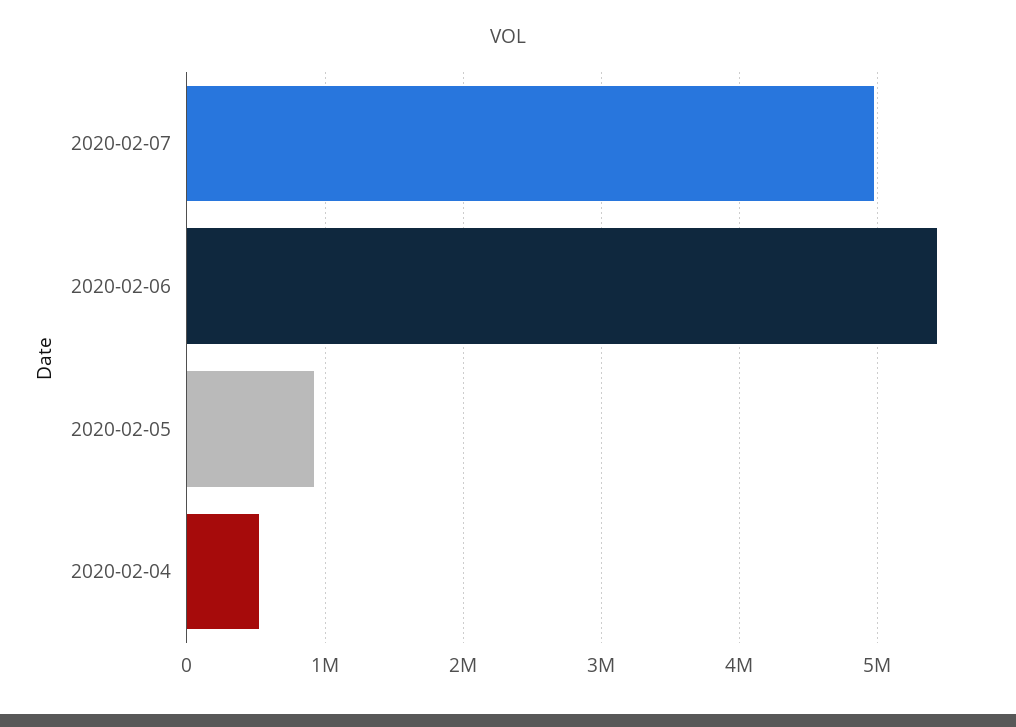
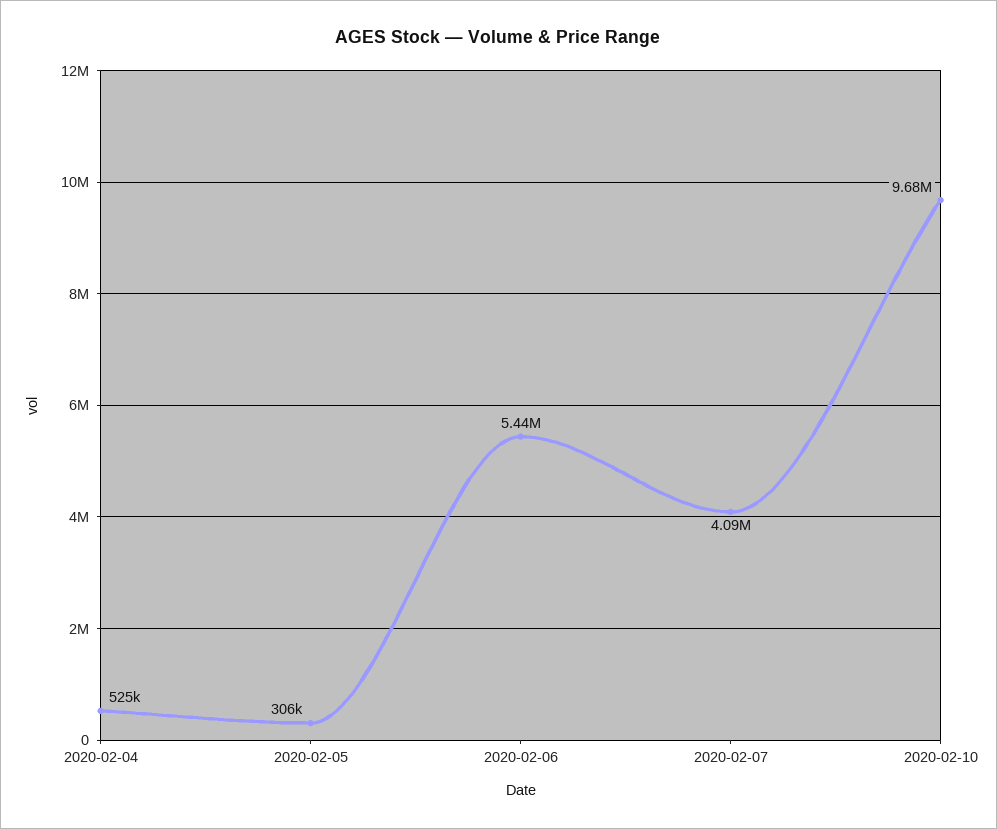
2020-02-07: 5000000 -> 4090000
2020-02-05: 900000 -> 306000
2020-02-10: none -> 9680000

